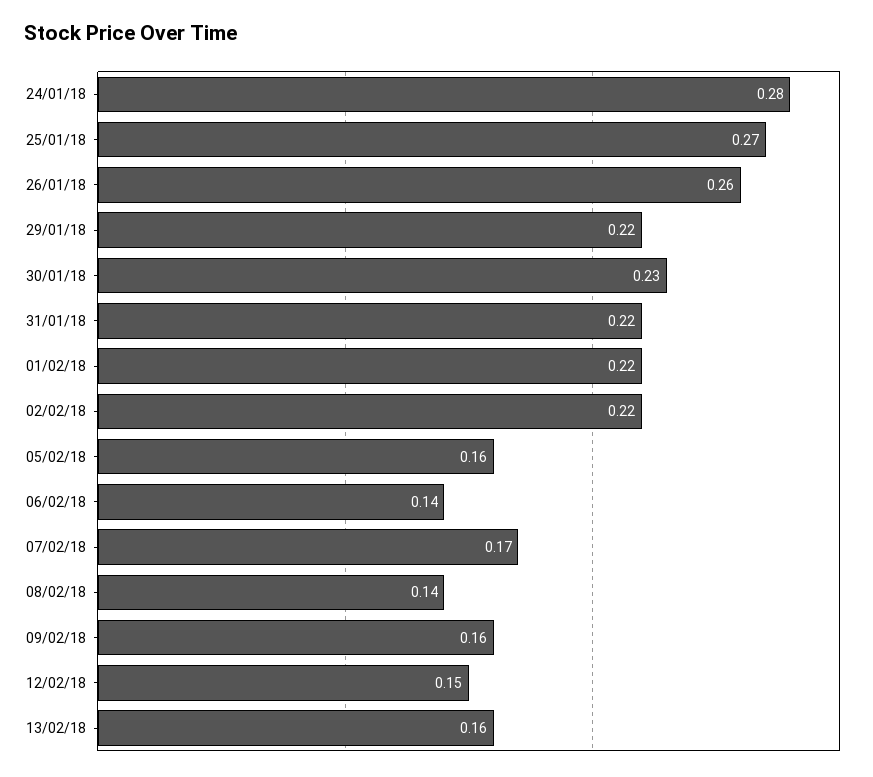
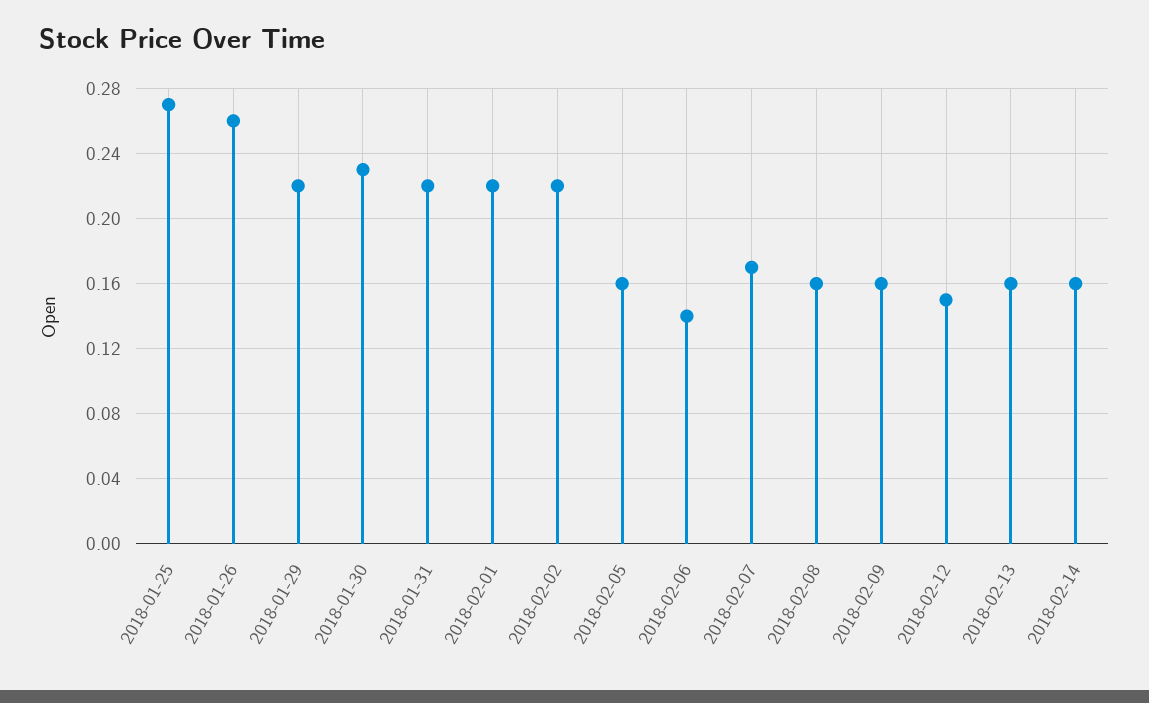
24/01/18: 0.28 -> none
08/02/18: 0.14 -> 0.16
2018-02-14: none -> 0.16

